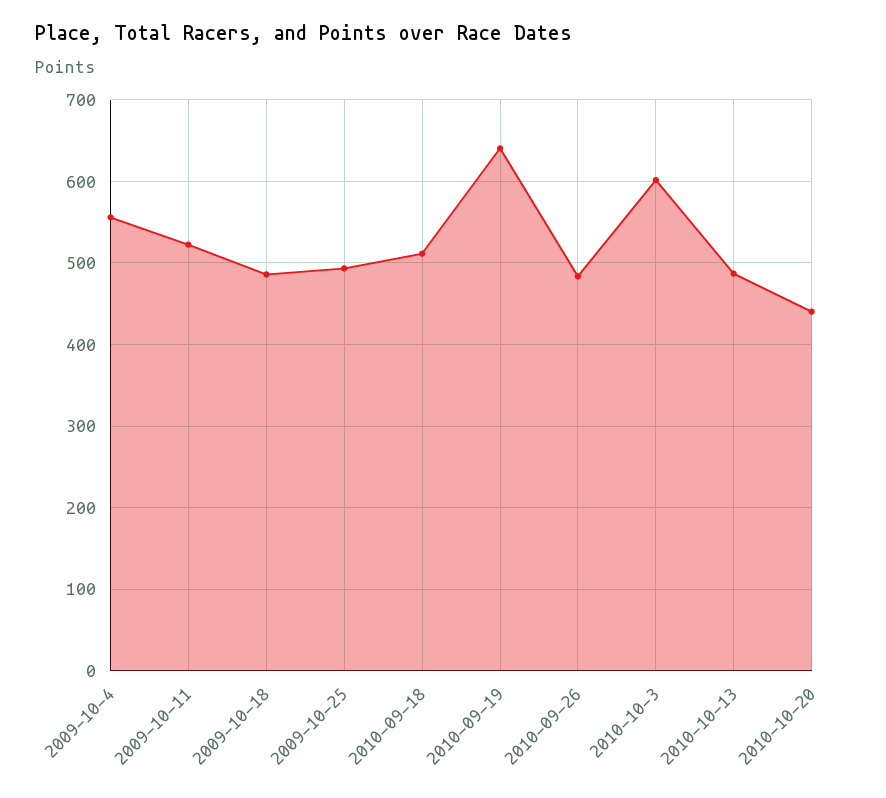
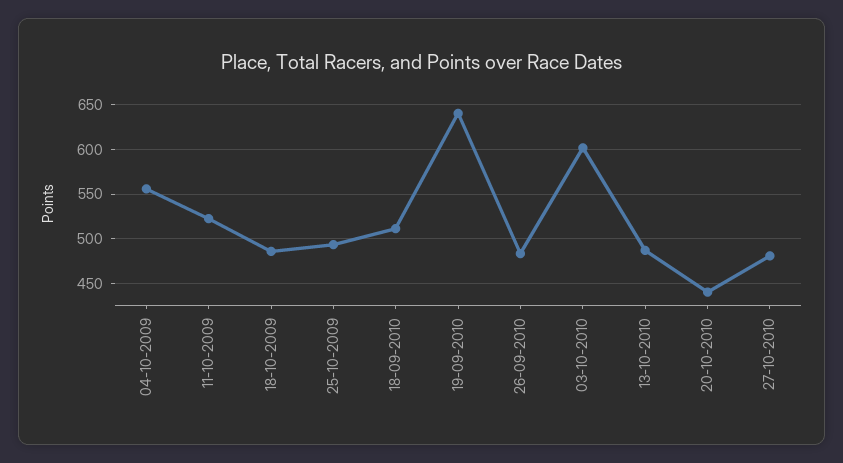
27-10-2010: none -> 480

